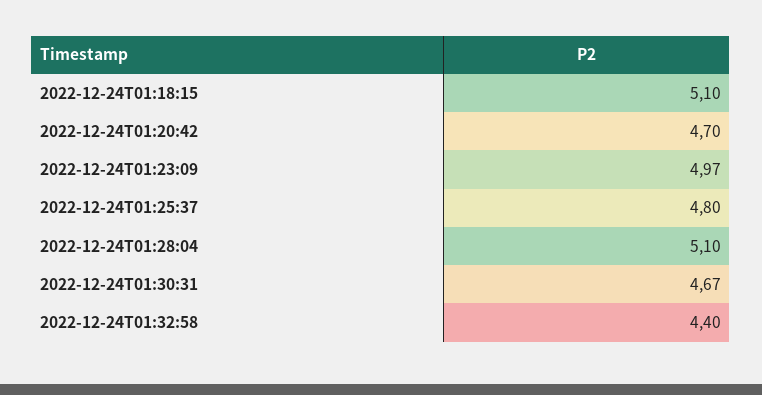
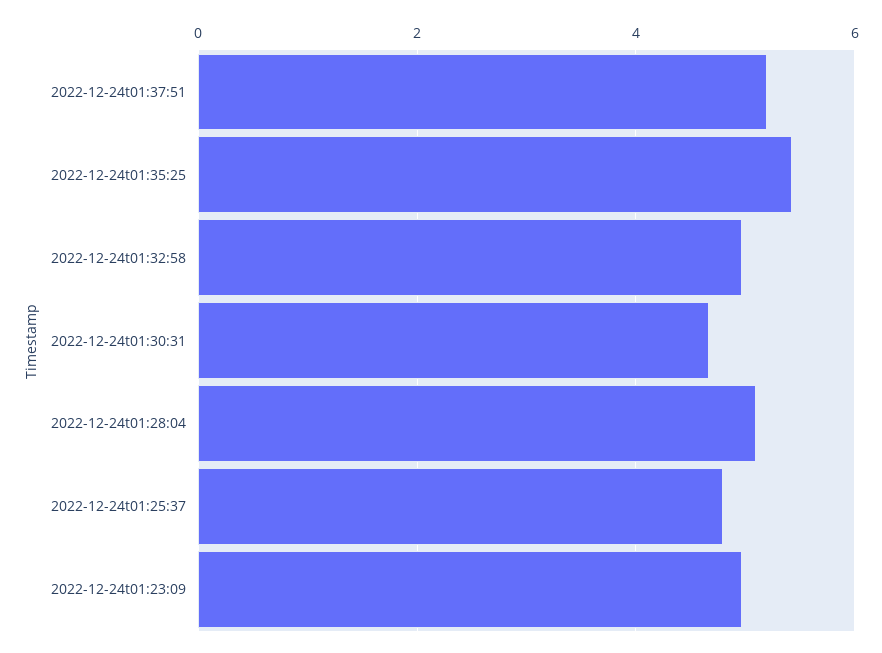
2022-12-24T01:18:15: 5.1 -> none
2022-12-24T01:20:42: 4.7 -> none
2022-12-24T01:32:58: 4.4 -> 5
2022-12-24t01:37:51: none -> 5.2
2022-12-24t01:35:25: none -> 5.4

